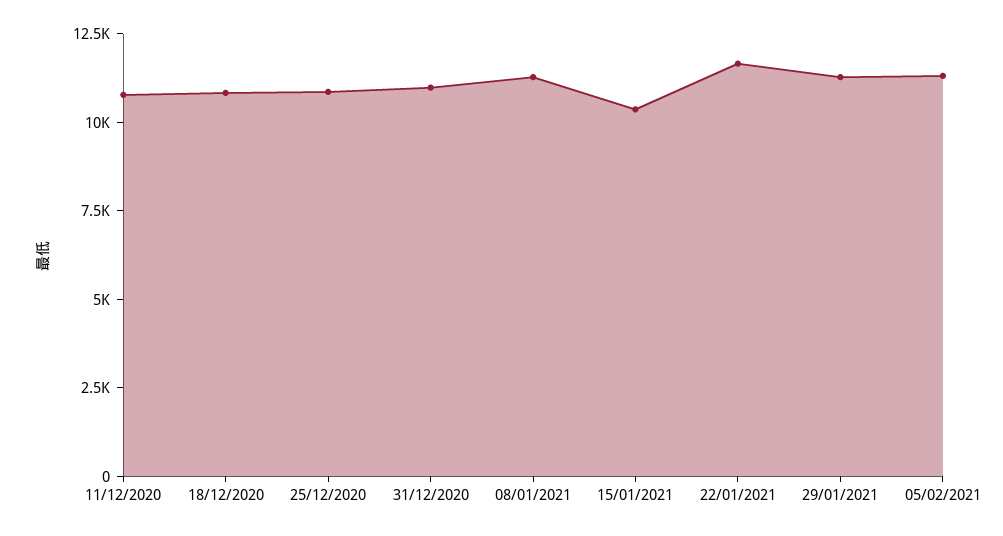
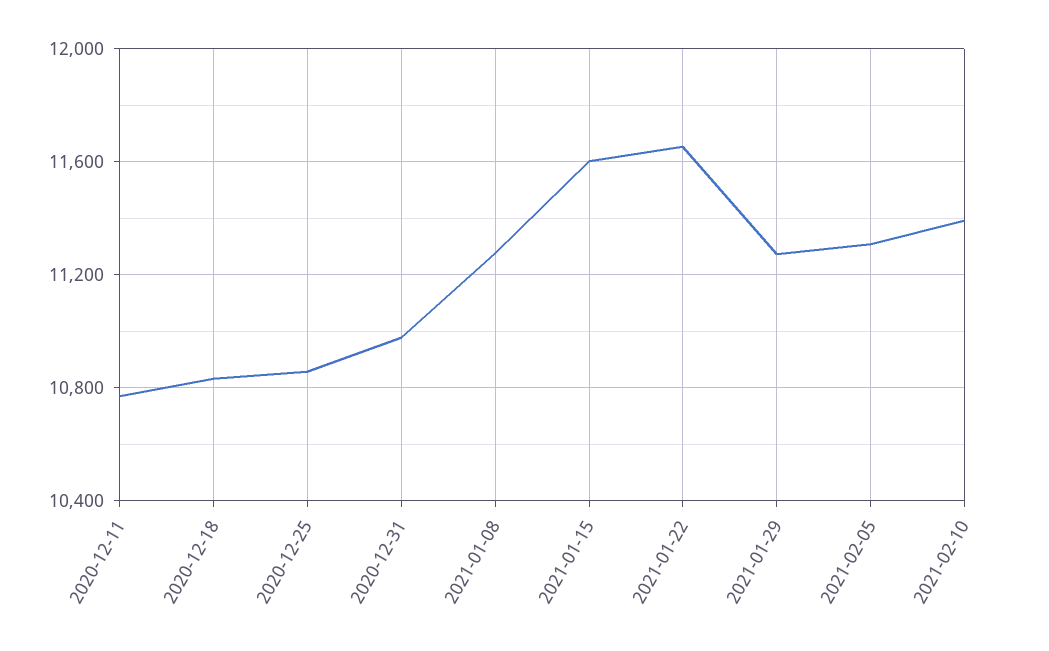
15/01/2021: 10500 -> 11600
2021-02-10: none -> 11400

